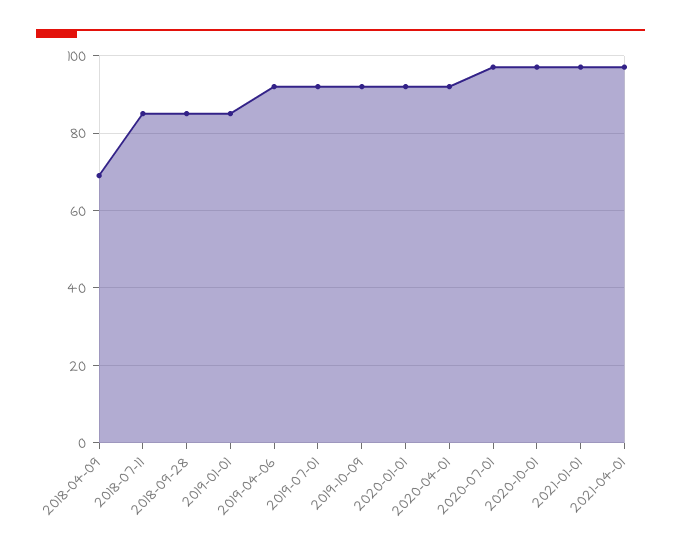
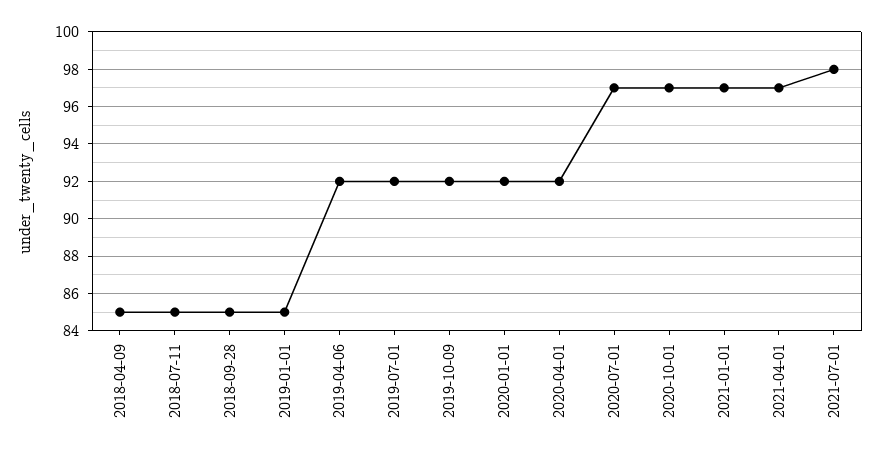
2018-04-09: 70 -> 85
2021-07-01: none -> 98

